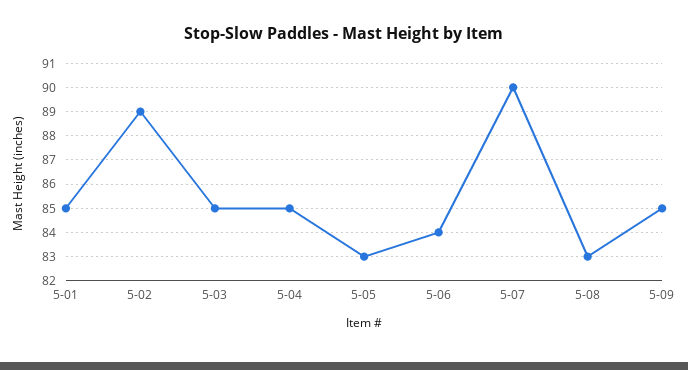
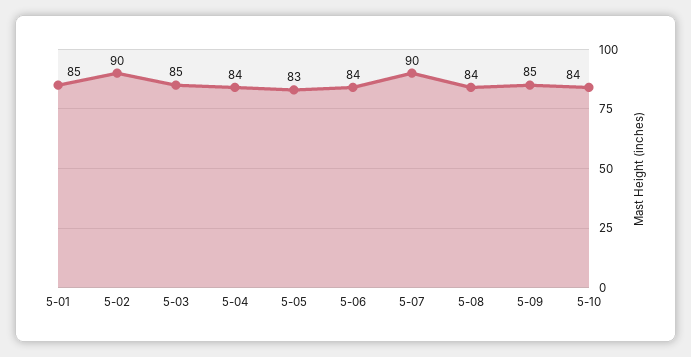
5-02: 89 -> 90
5-04: 85 -> 84
5-08: 83 -> 84
5-10: none -> 84

